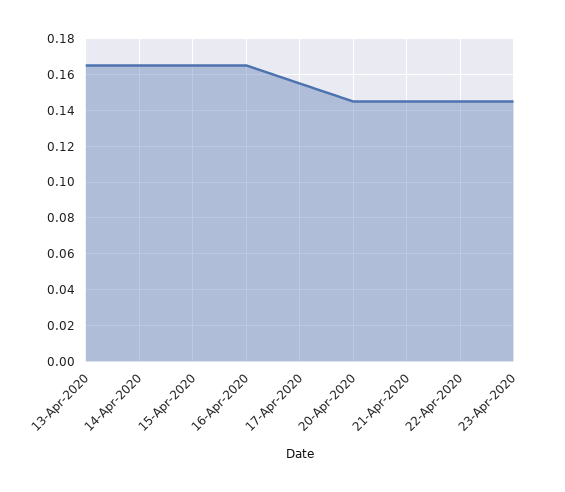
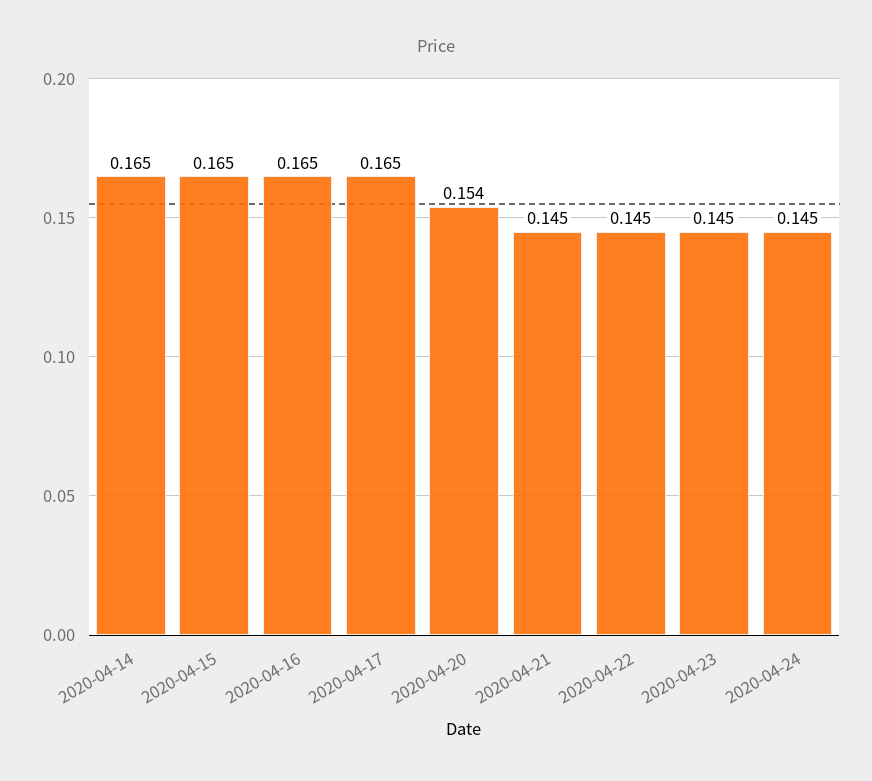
13-Apr-2020: 0.165 -> none
17-Apr-2020: 0.155 -> 0.165
20-Apr-2020: 0.145 -> 0.154
2020-04-24: none -> 0.145

